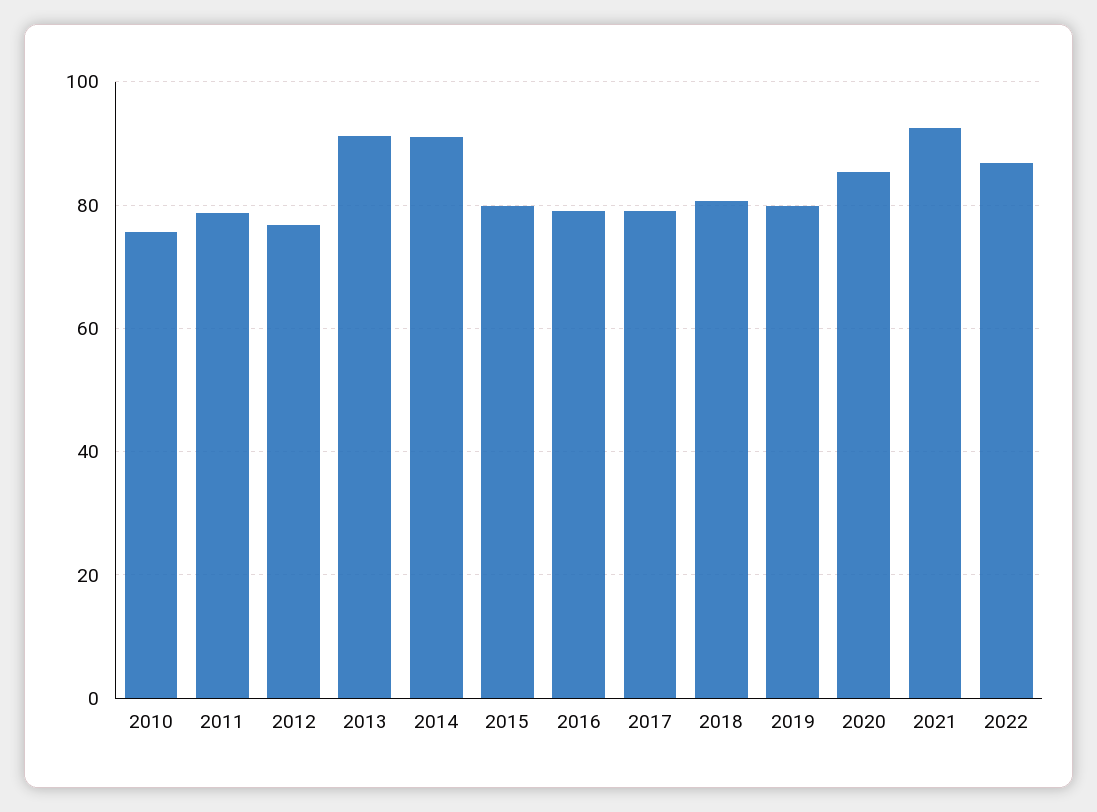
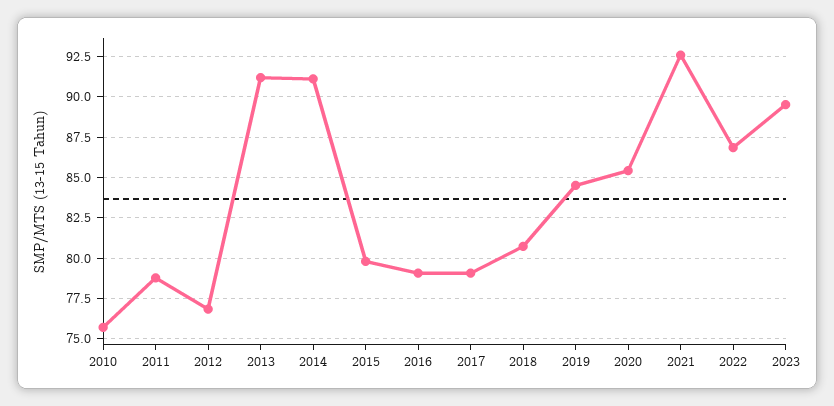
2019: 80 -> 84.5
2023: none -> 89.5

